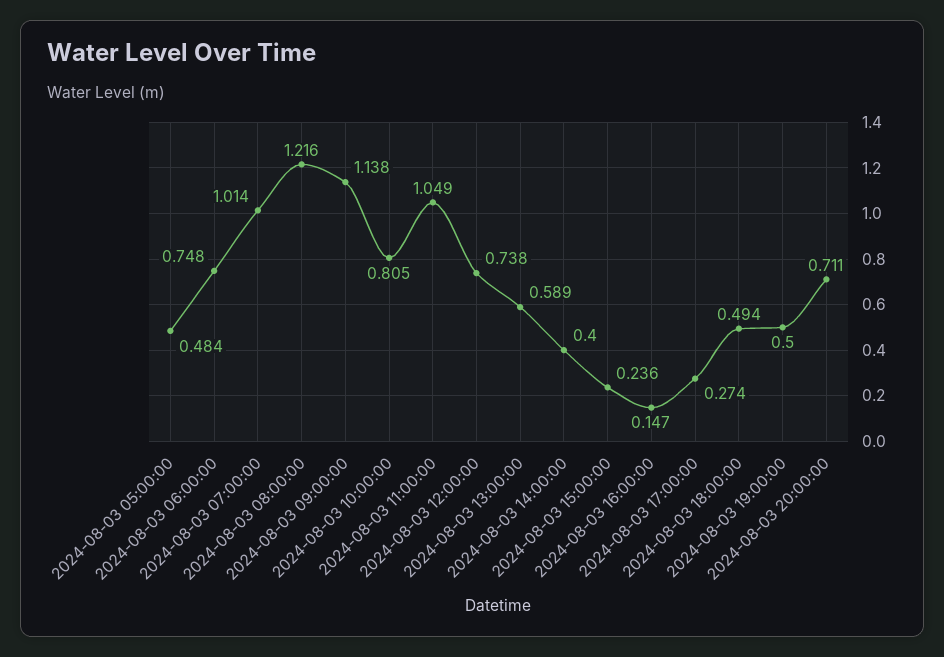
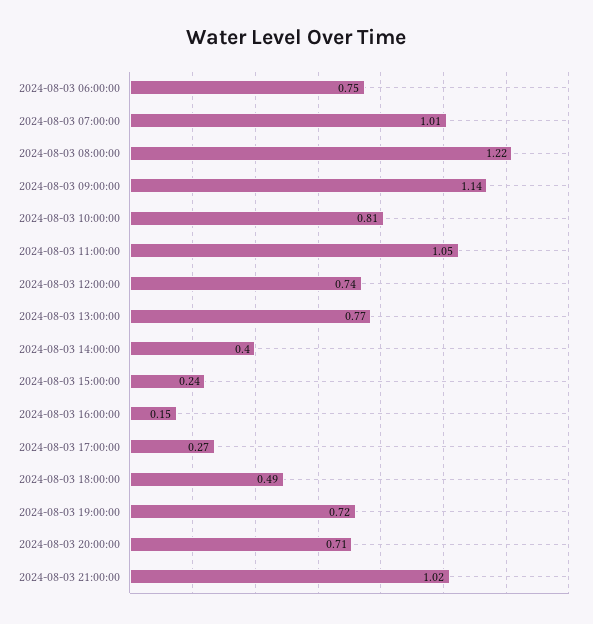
2024-08-03 05:00:00: 0.484 -> none
2024-08-03 13:00:00: 0.589 -> 0.77
2024-08-03 19:00:00: 0.5 -> 0.72
2024-08-03 21:00:00: none -> 1.02

